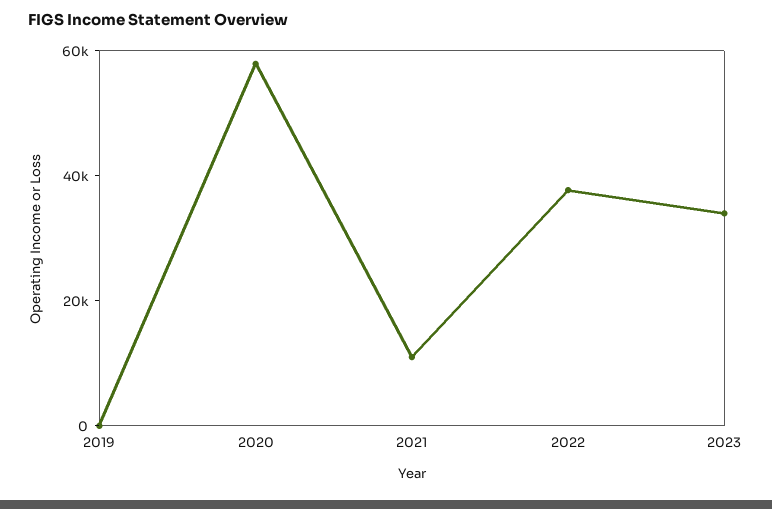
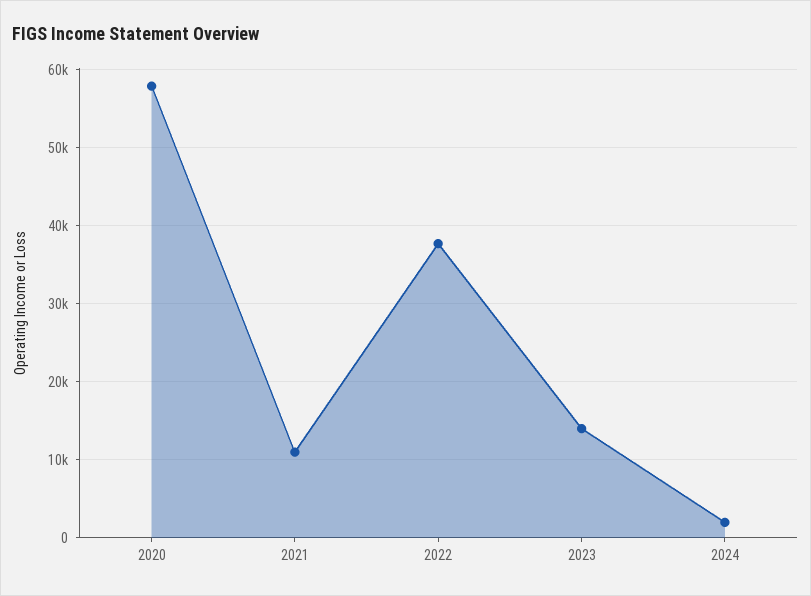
2019: 0 -> none
2023: 35000 -> 14000
2024: none -> 2000

